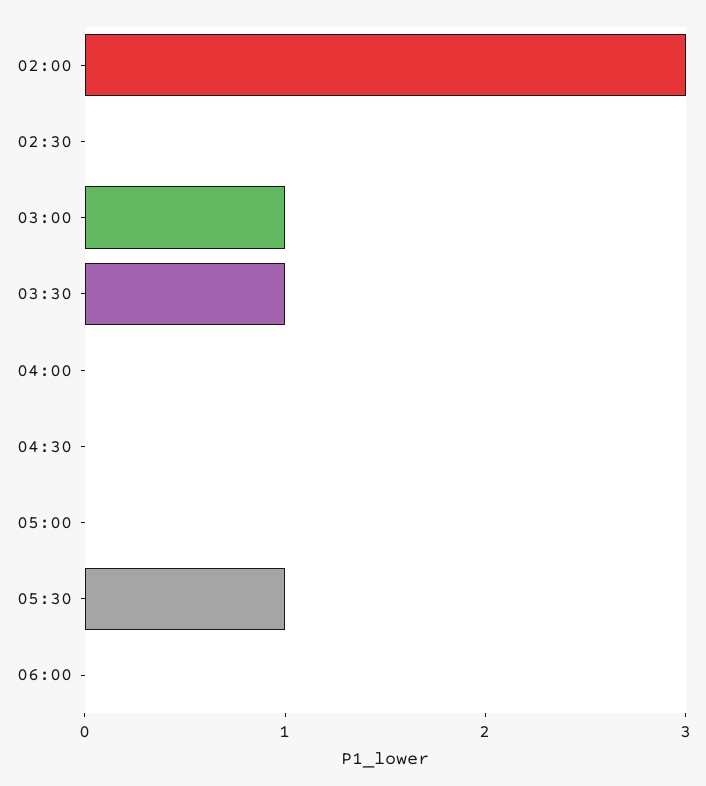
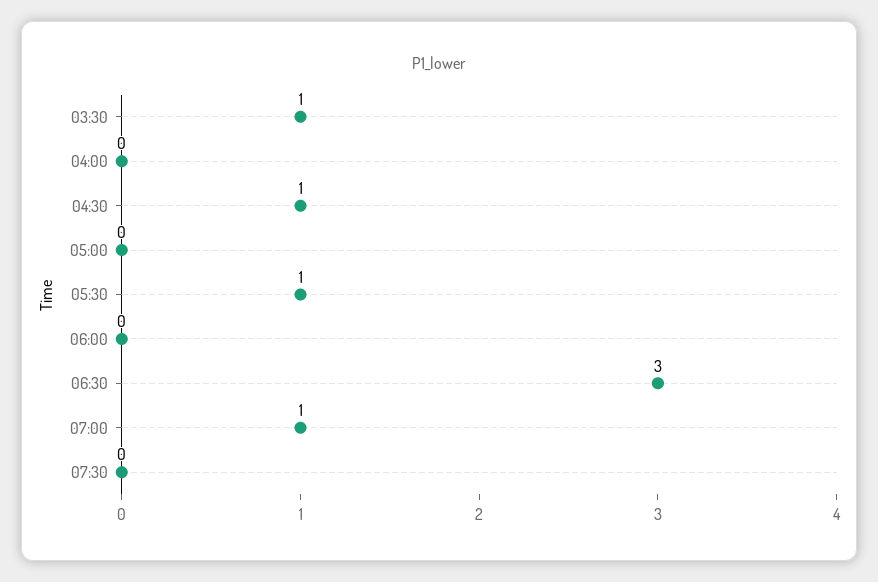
02:00: 3 -> none
02:30: 0 -> none
03:00: 1 -> none
04:30: 0 -> 1
06:30: none -> 3
07:00: none -> 1
07:30: none -> 0

